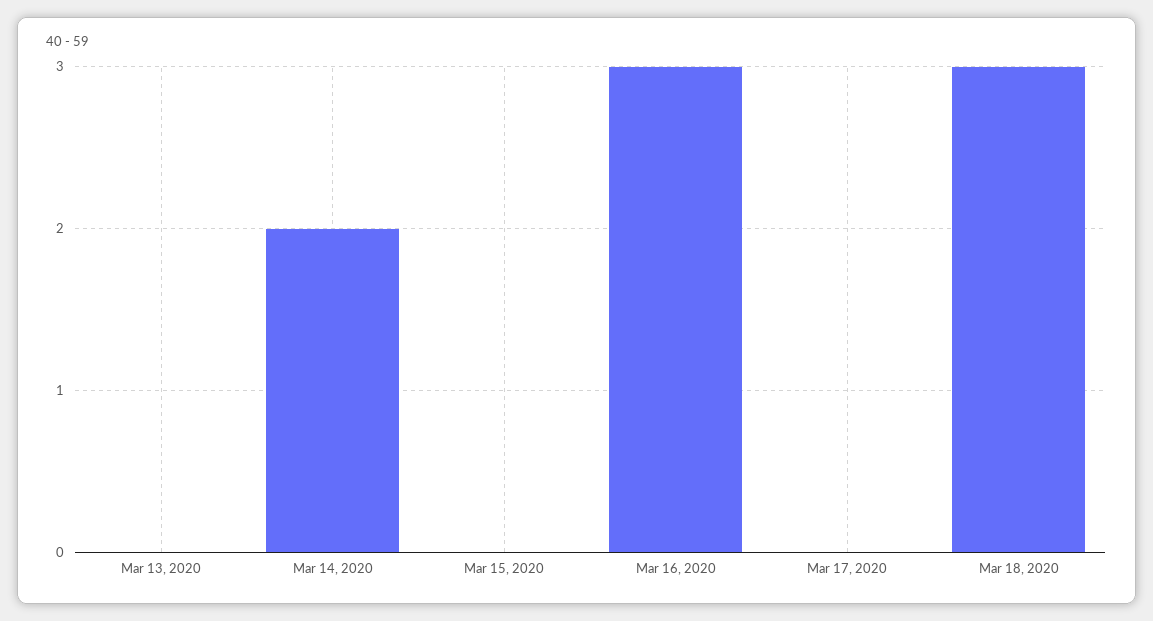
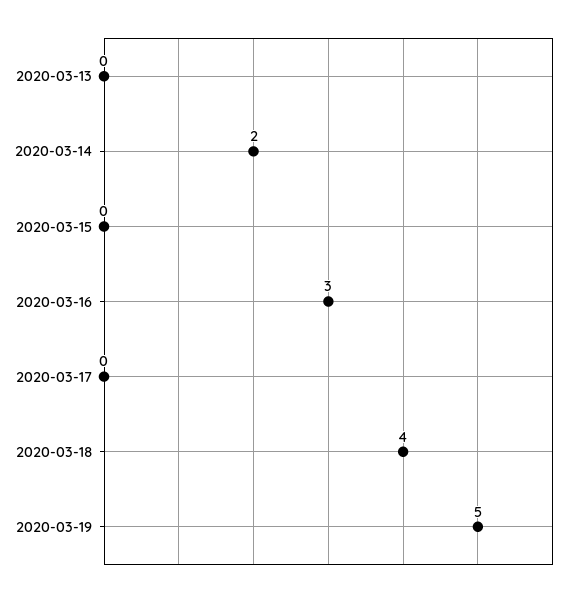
Mar 18, 2020: 3 -> 4
2020-03-19: none -> 5

